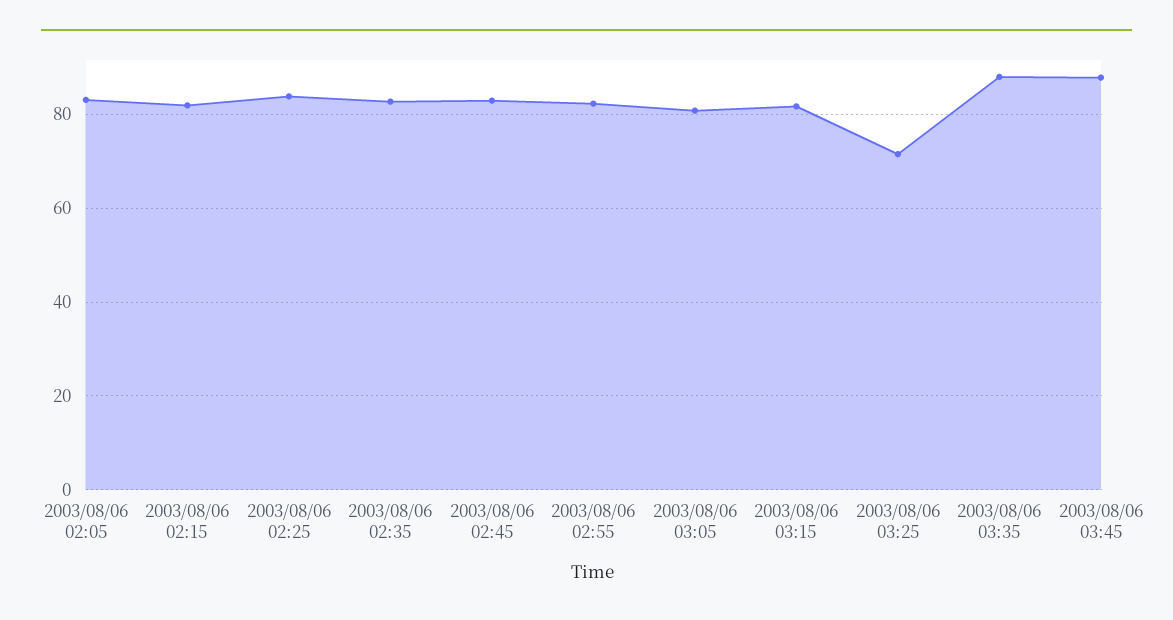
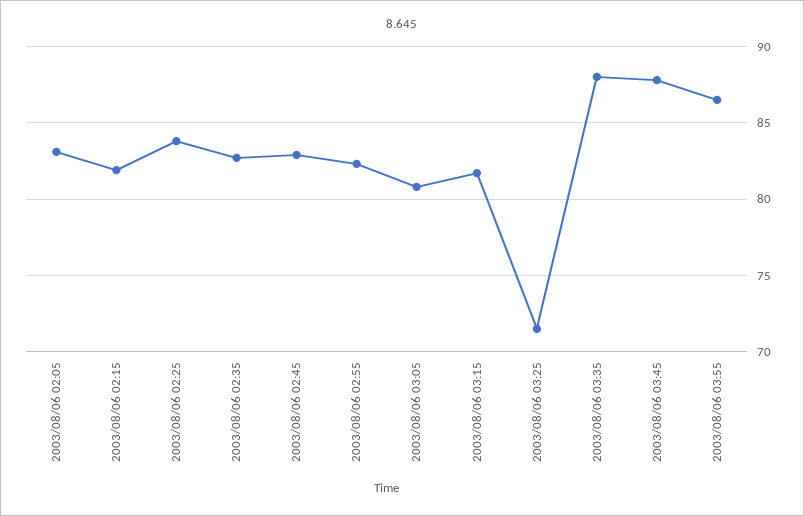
2003/08/06 03:55: none -> 86.5

